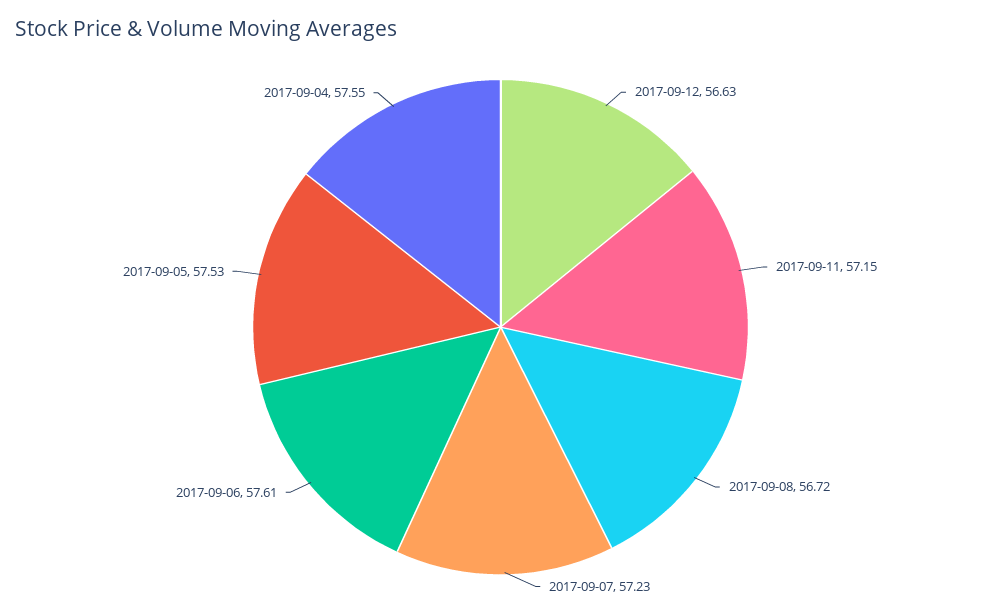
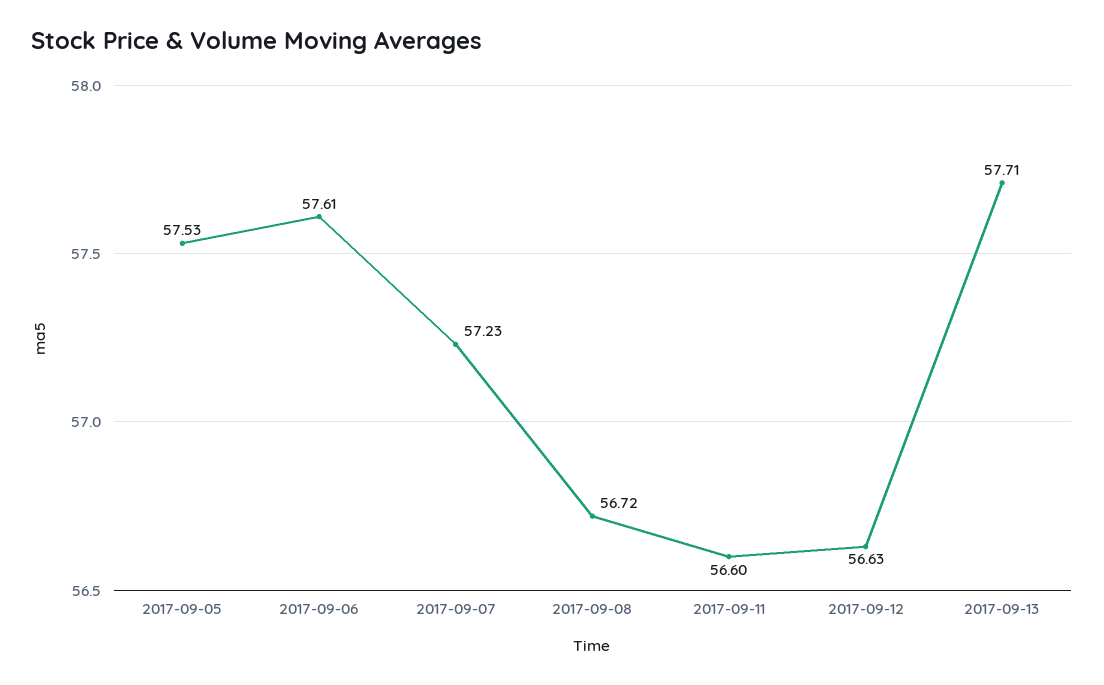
2017-09-11: 57.15 -> 56.6
2017-09-04: 57.55 -> none
2017-09-13: none -> 57.71

